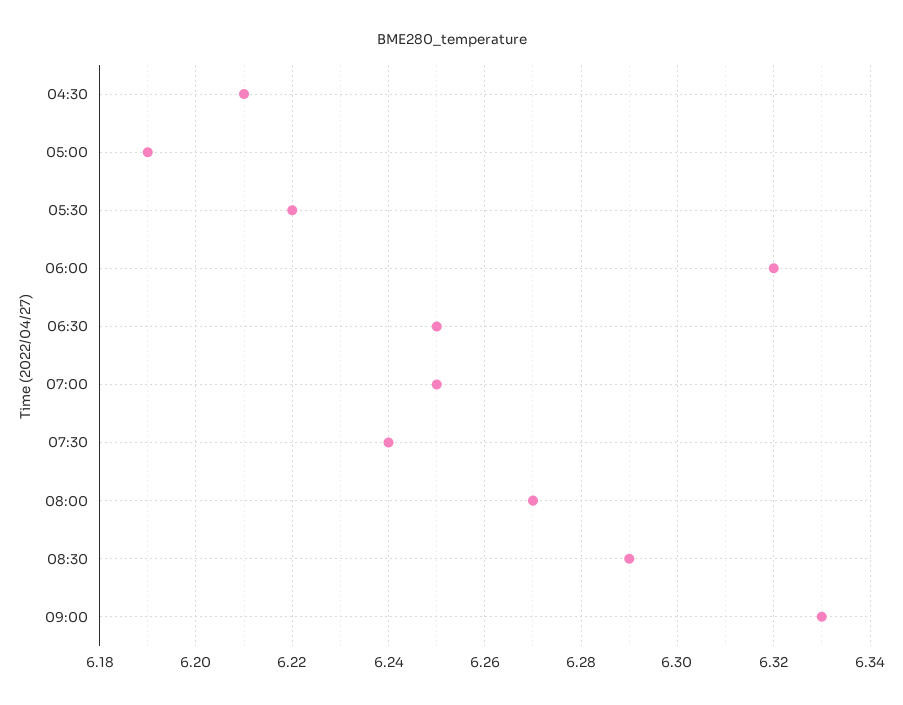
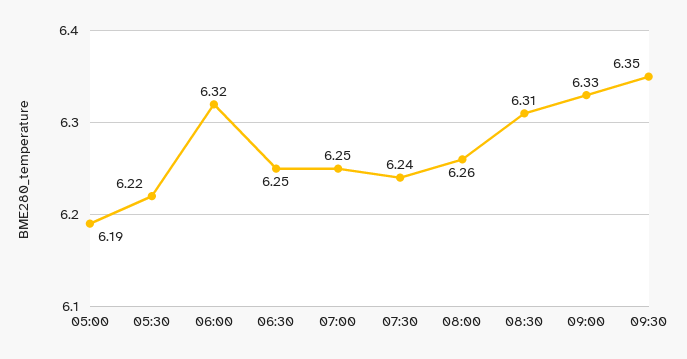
04:30: 6.21 -> none
08:00: 6.27 -> 6.26
08:30: 6.29 -> 6.31
09:30: none -> 6.35

